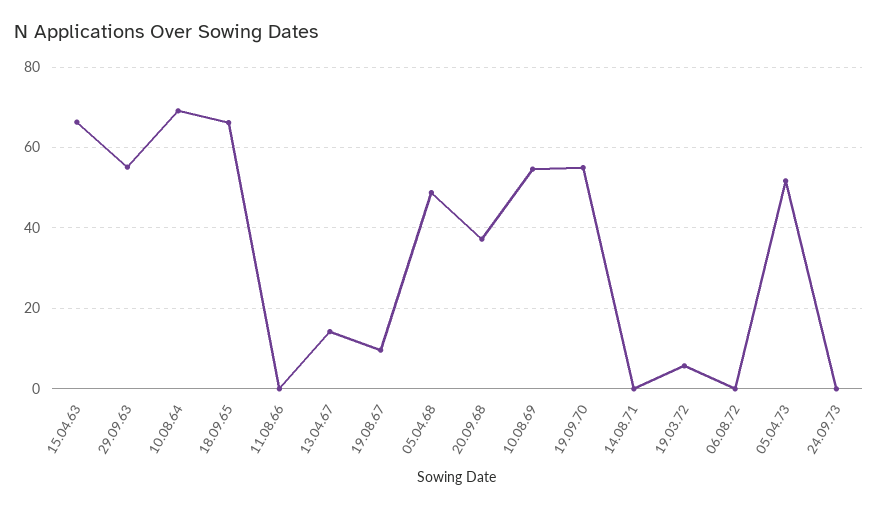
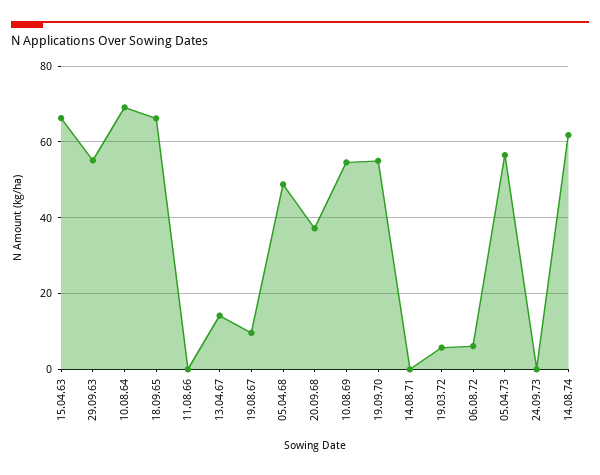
06.08.72: 0 -> 6
05.04.73: 52 -> 56
14.08.74: none -> 62

